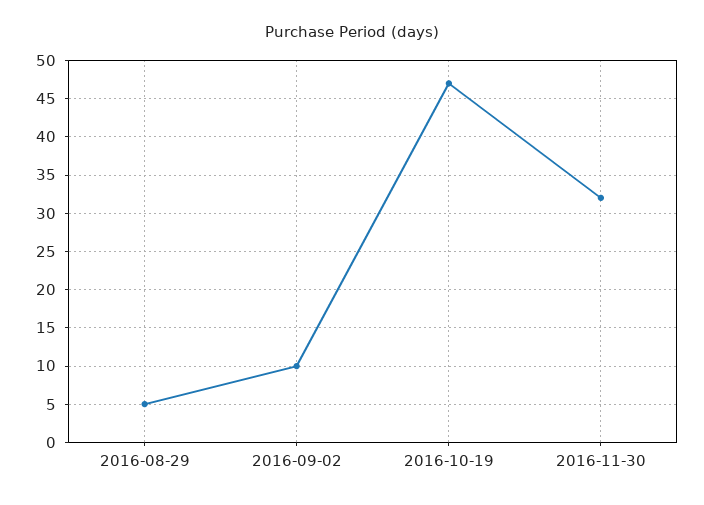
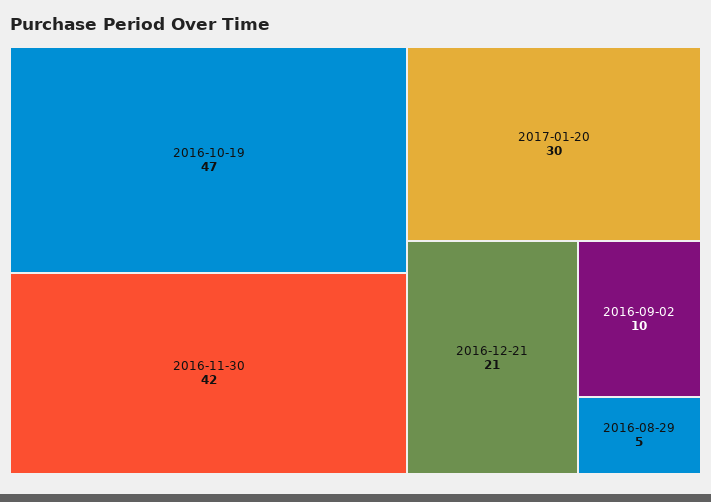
2016-11-30: 32 -> 42
2017-01-20: none -> 30
2016-12-21: none -> 21

